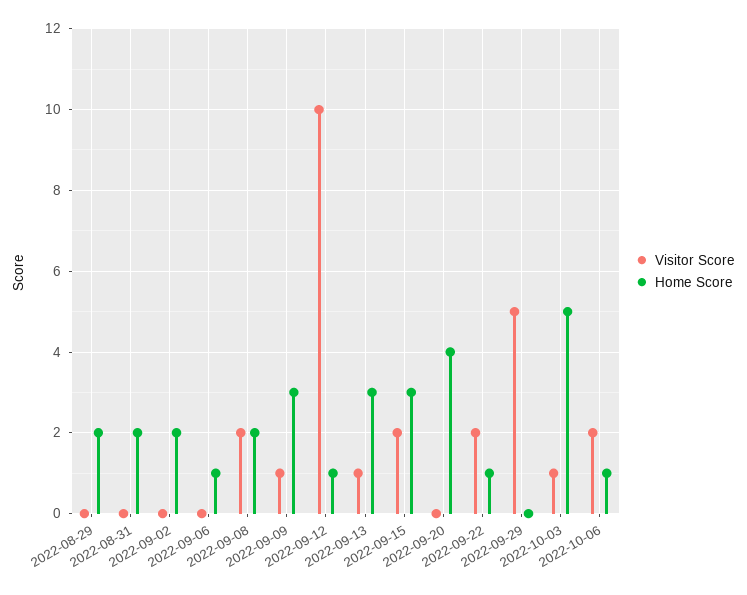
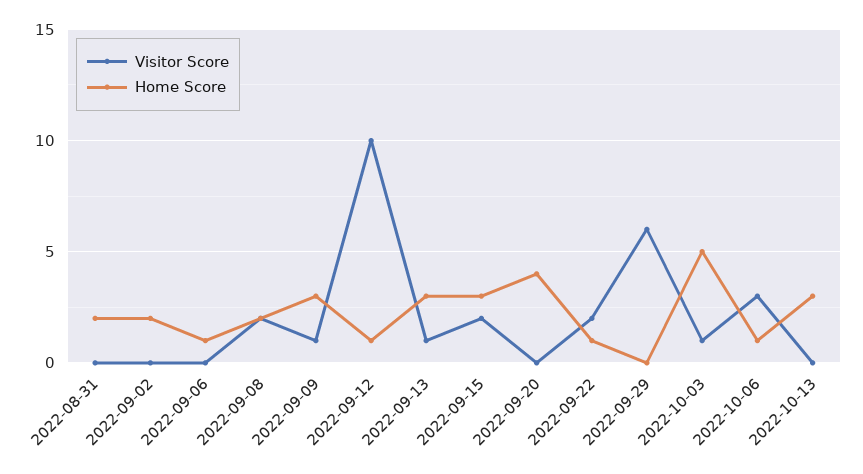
Visitor Score, 2022-08-29: 0 -> none
Home Score, 2022-08-29: 2 -> none
Visitor Score, 2022-09-29: 5 -> 6
Visitor Score, 2022-10-06: 2 -> 3
Visitor Score, 2022-10-13: none -> 0
Home Score, 2022-10-13: none -> 3

